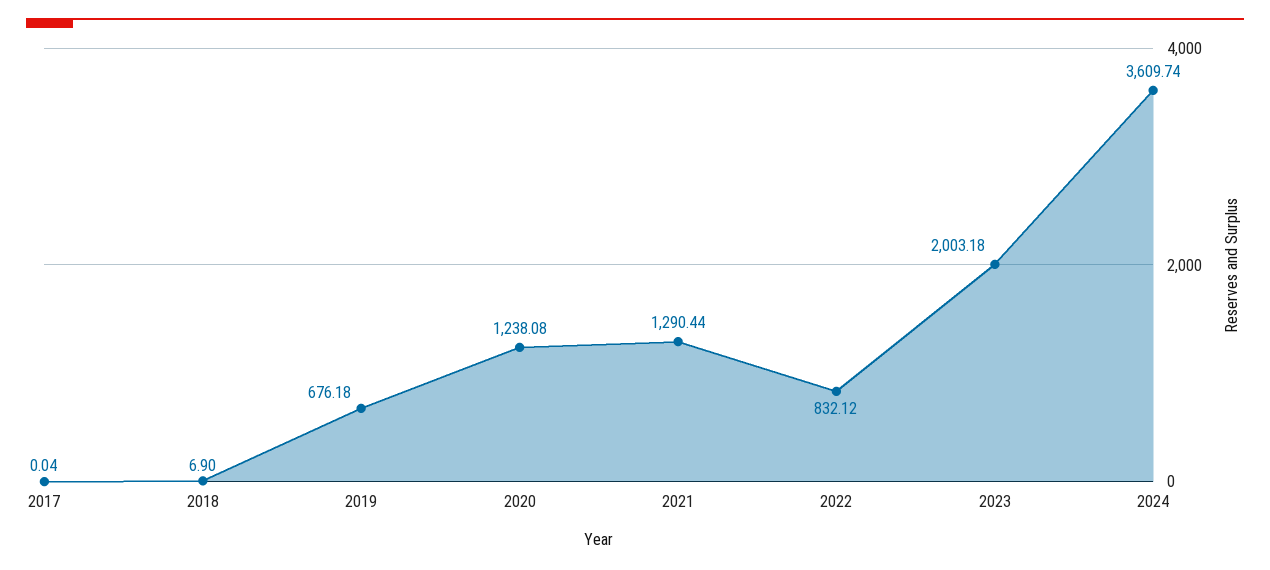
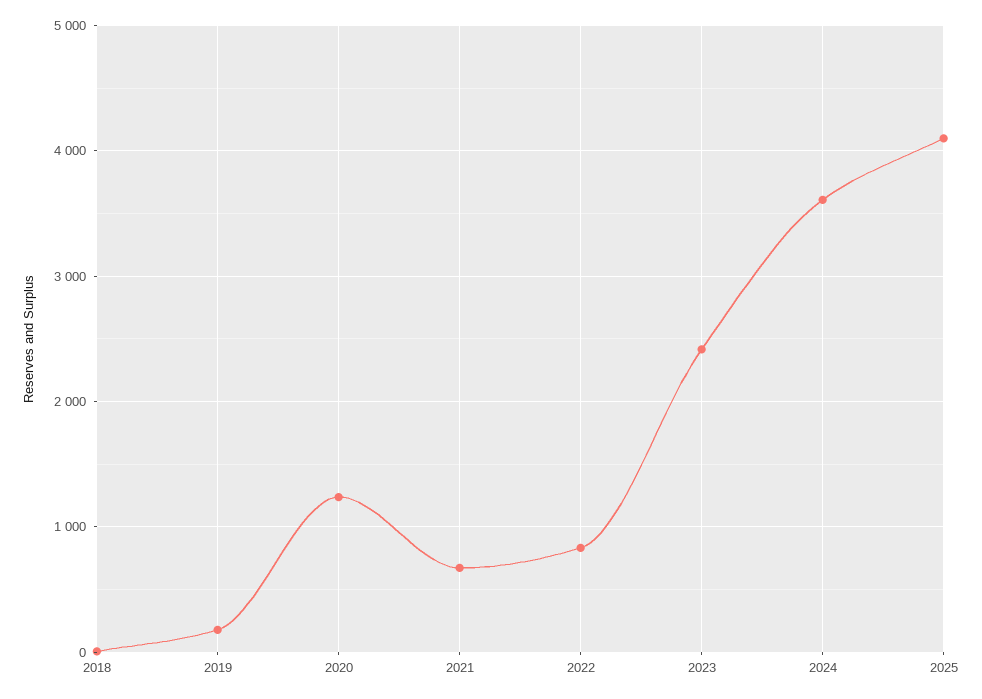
2017: 0.04 -> none
2019: 676.18 -> 200
2021: 1290.44 -> 700
2023: 2003.18 -> 2400
2025: none -> 4100

